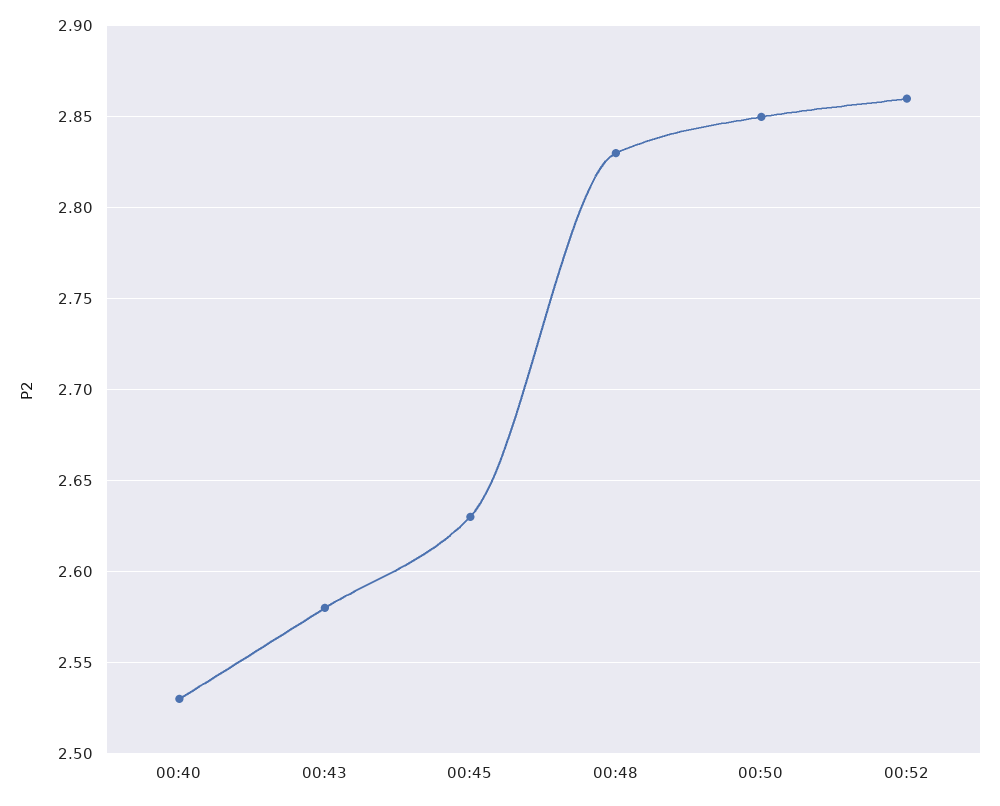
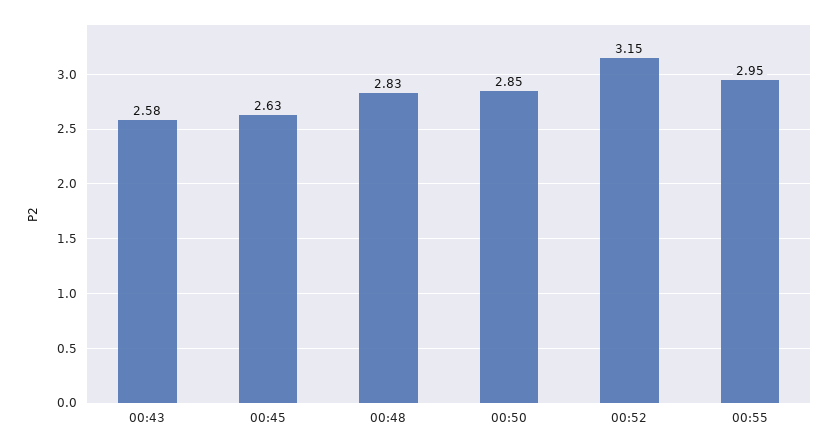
00:40: 2.53 -> none
00:52: 2.86 -> 3.15
00:55: none -> 2.95

